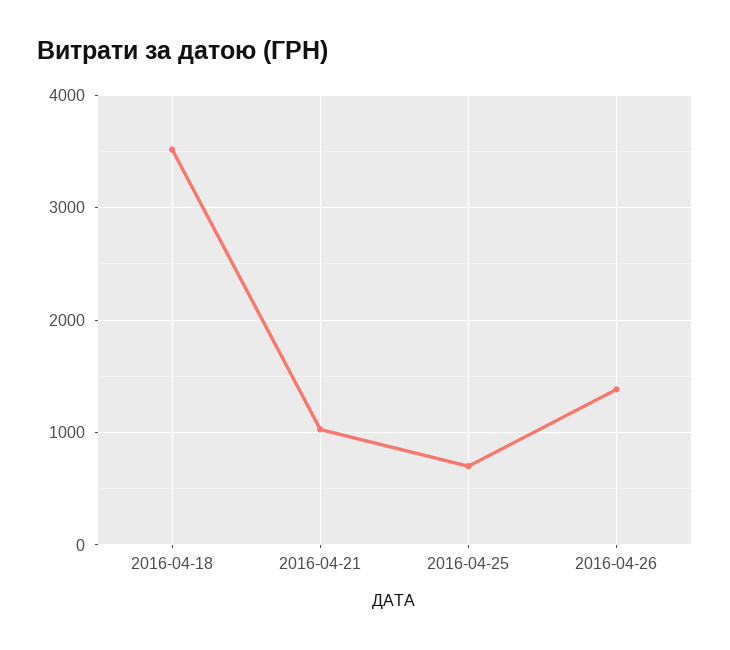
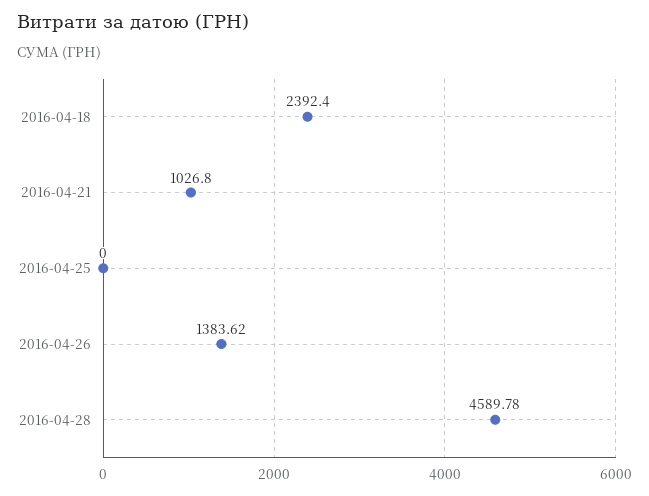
2016-04-18: 3500 -> 2392.4
2016-04-25: 700 -> 0
2016-04-28: none -> 4589.78

